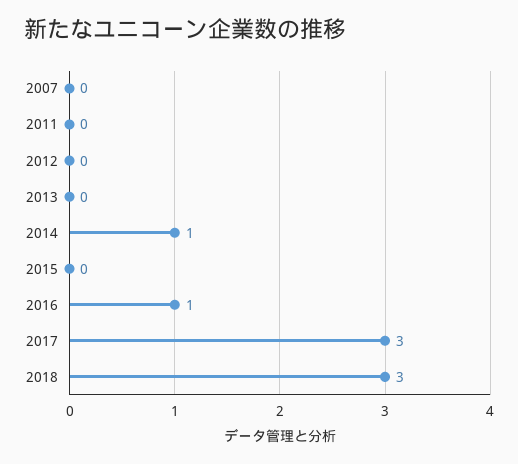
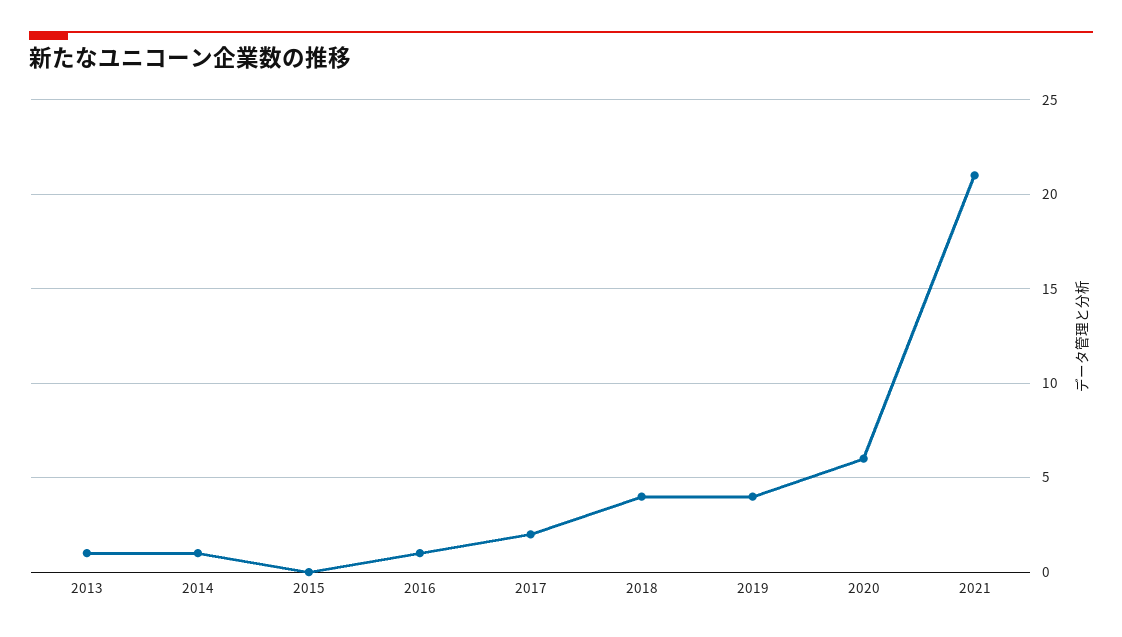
2007: 0 -> none
2011: 0 -> none
2012: 0 -> none
2013: 0 -> 1
2017: 3 -> 2
2018: 3 -> 4
2019: none -> 4
2020: none -> 6
2021: none -> 21

